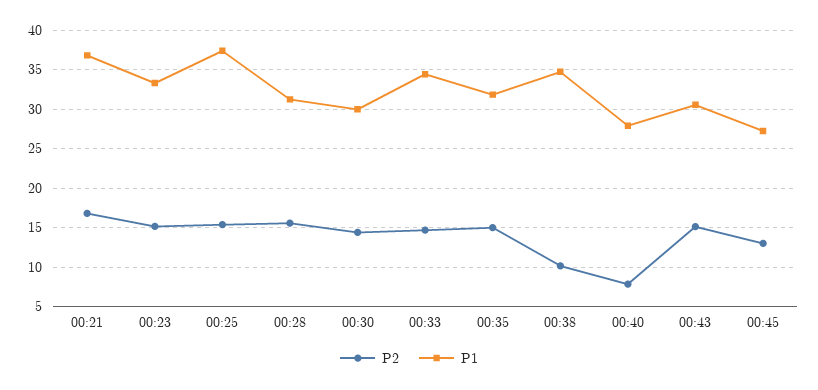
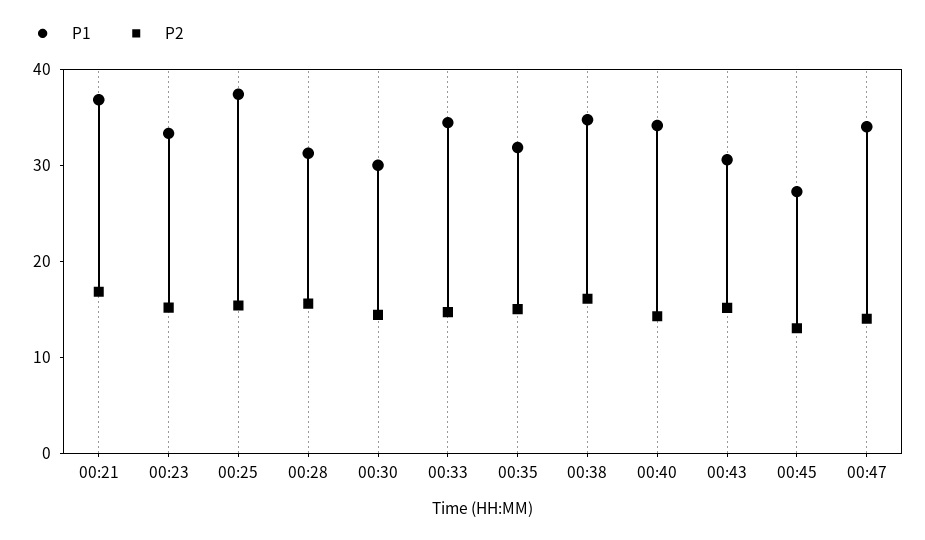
P2, 00:38: 10 -> 16
P2, 00:40: 8 -> 14
P1, 00:40: 28 -> 34
P1, 00:47: none -> 34
P2, 00:47: none -> 14

